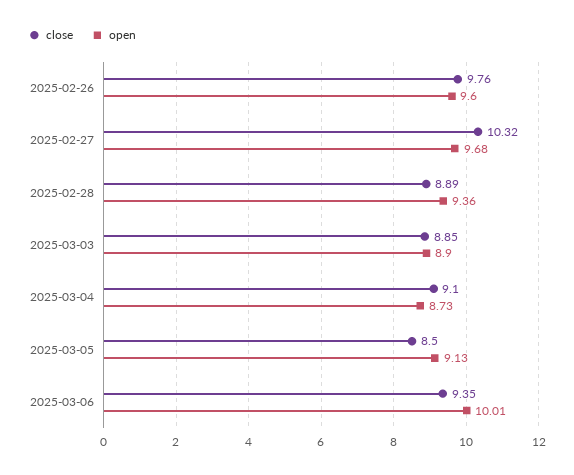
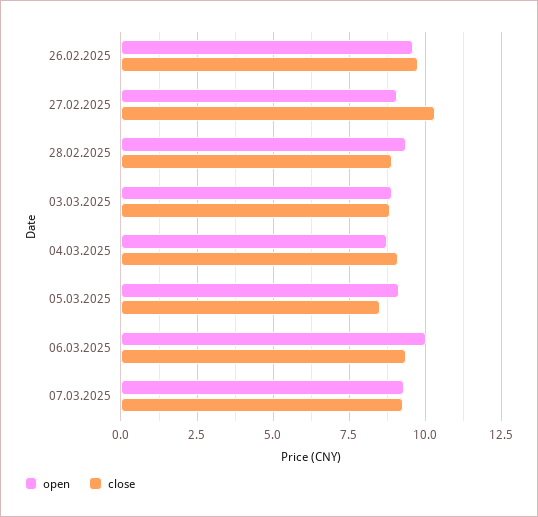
open, 2025-02-27: 9.68 -> 9
open, 07.03.2025: none -> 9.25
close, 07.03.2025: none -> 9.25

